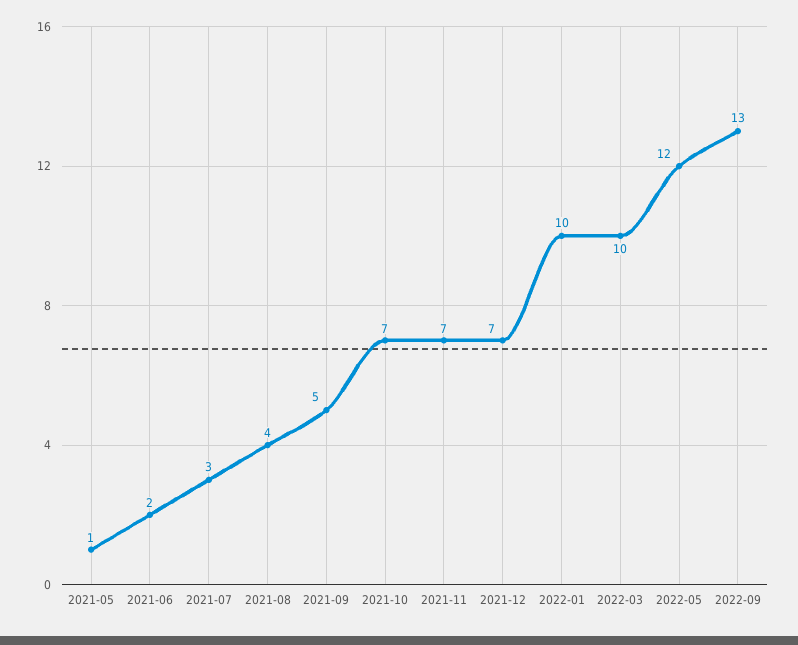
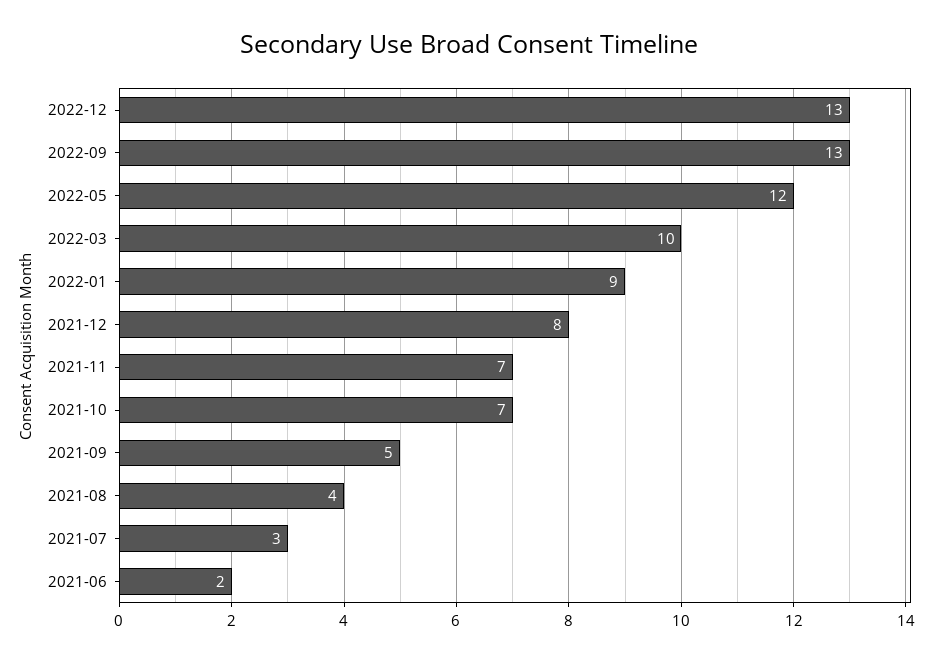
2021-05: 1 -> none
2021-12: 7 -> 8
2022-01: 10 -> 9
2022-12: none -> 13

